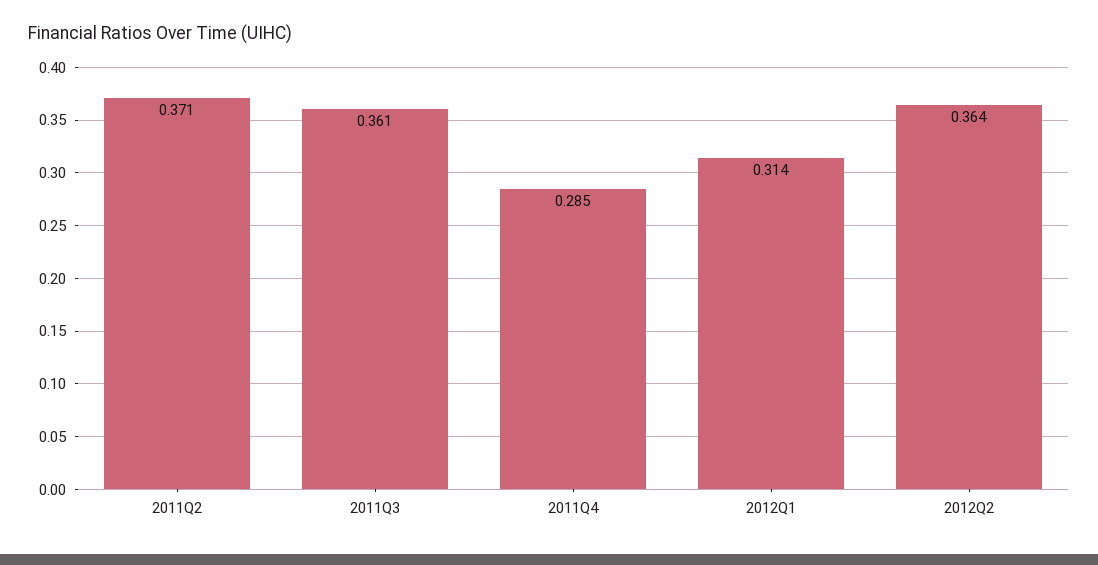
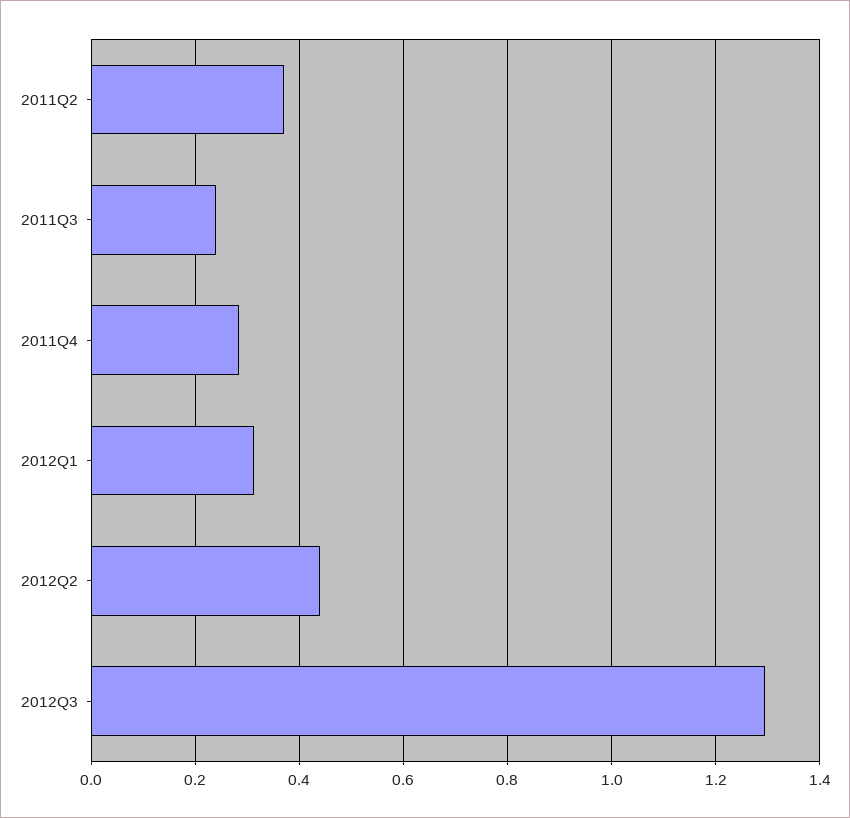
2011Q3: 0.361 -> 0.24
2012Q2: 0.364 -> 0.44
2012Q3: none -> 1.3

